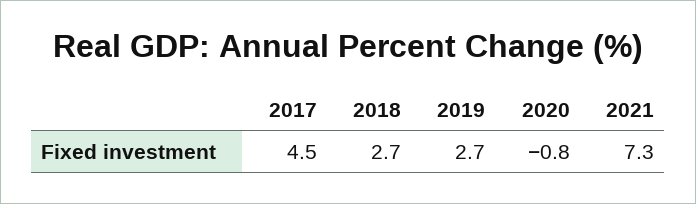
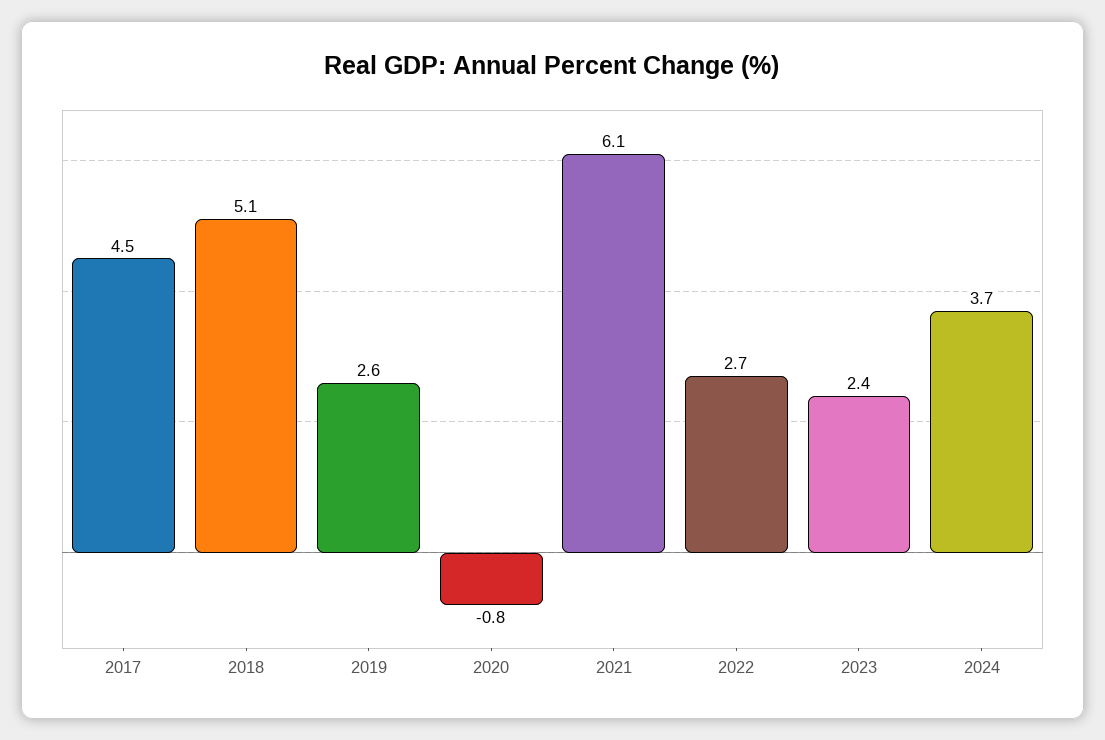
2018: 2.7 -> 5.1
2019: 2.7 -> 2.6
2021: 7.3 -> 6.1
2022: none -> 2.7
2023: none -> 2.4
2024: none -> 3.7

